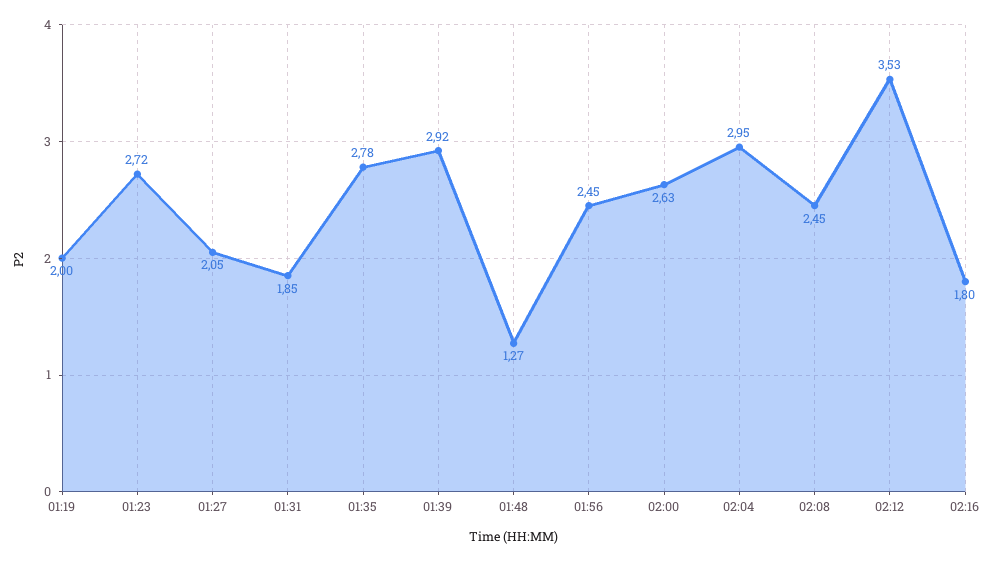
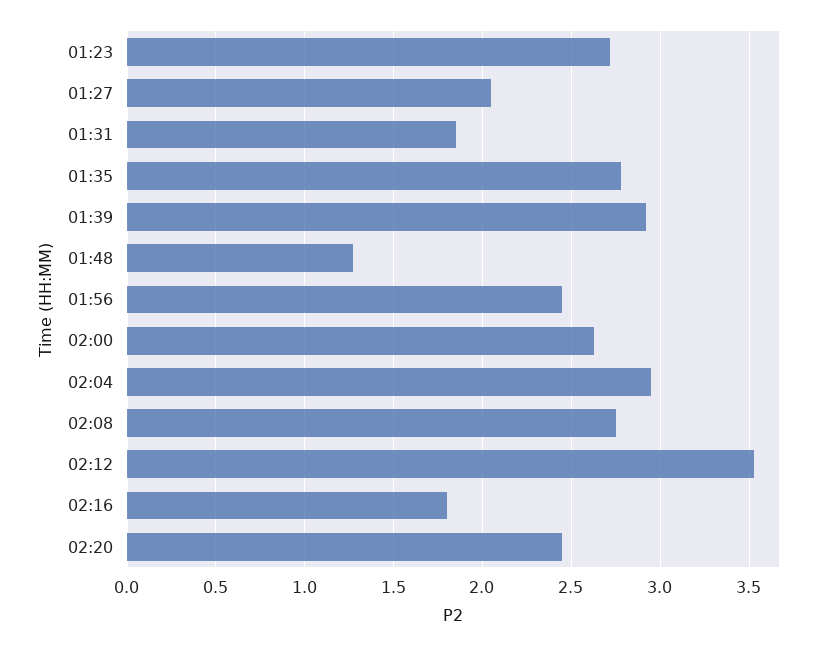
01:19: 2 -> none
02:08: 2.45 -> 2.75
02:20: none -> 2.45

